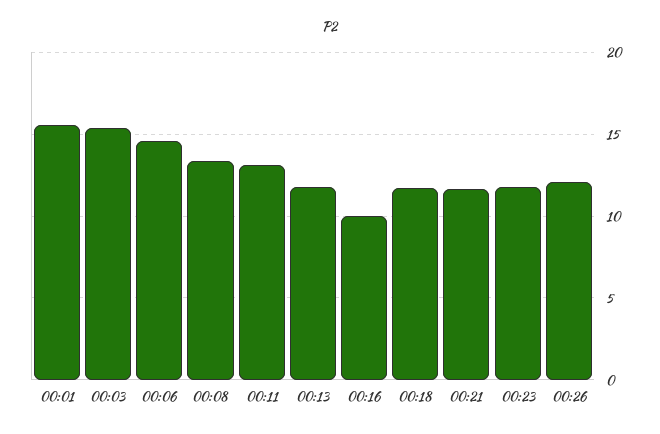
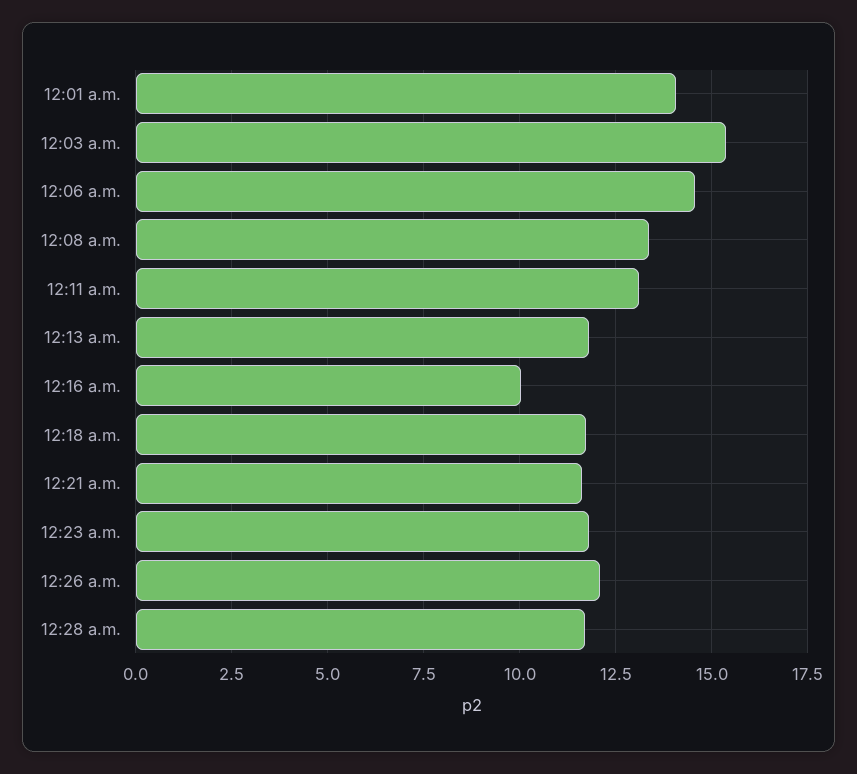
00:01: 15.5 -> 14
12:28 a.m.: none -> 11.75

